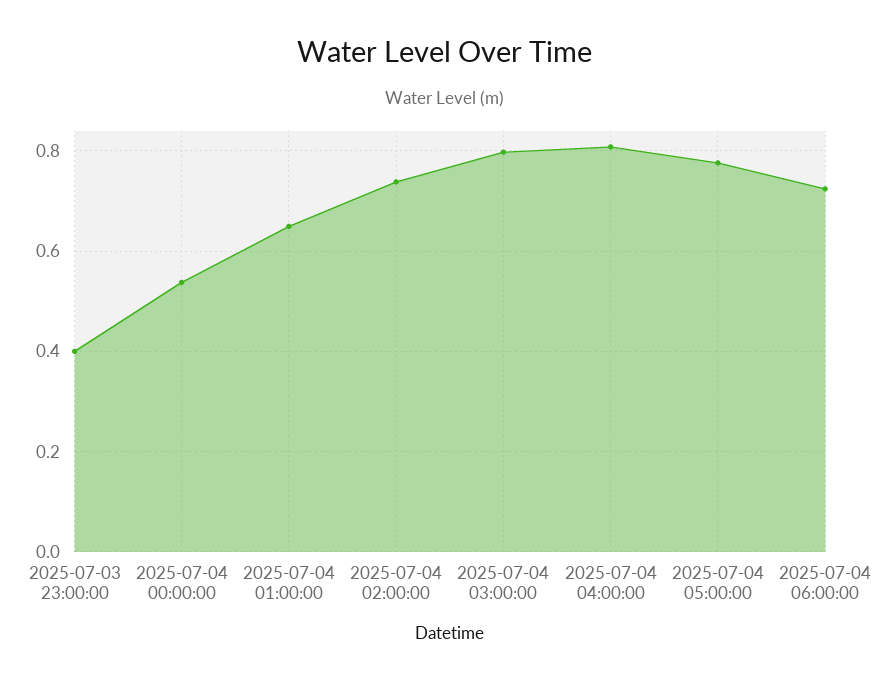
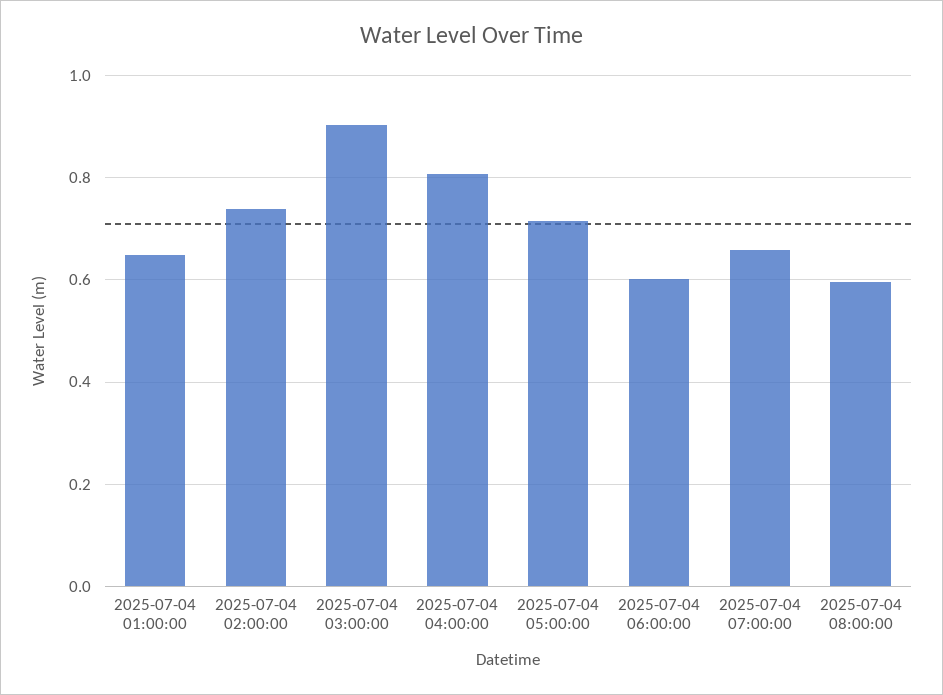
2025-07-03 23:00:00: 0.4 -> none
2025-07-04 00:00:00: 0.54 -> none
2025-07-04 03:00:00: 0.8 -> 0.9
2025-07-04 05:00:00: 0.78 -> 0.72
2025-07-04 06:00:00: 0.72 -> 0.6
2025-07-04 07:00:00: none -> 0.66
2025-07-04 08:00:00: none -> 0.6

